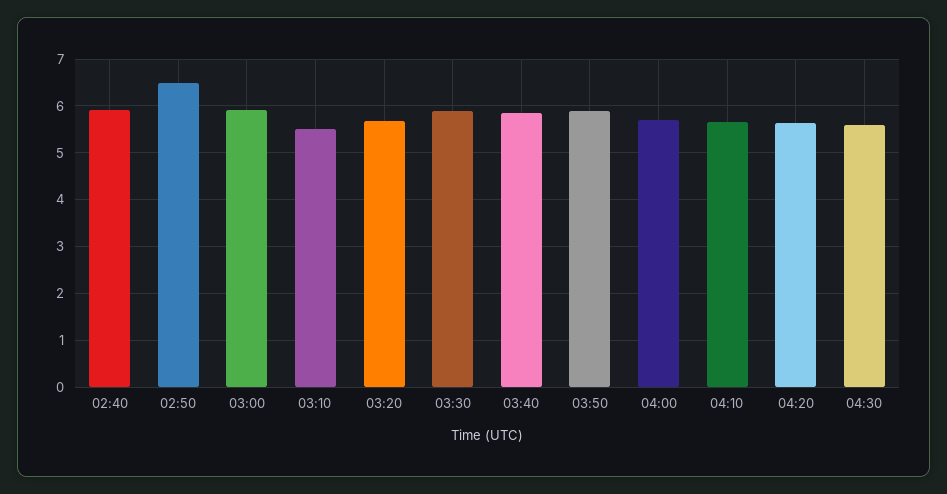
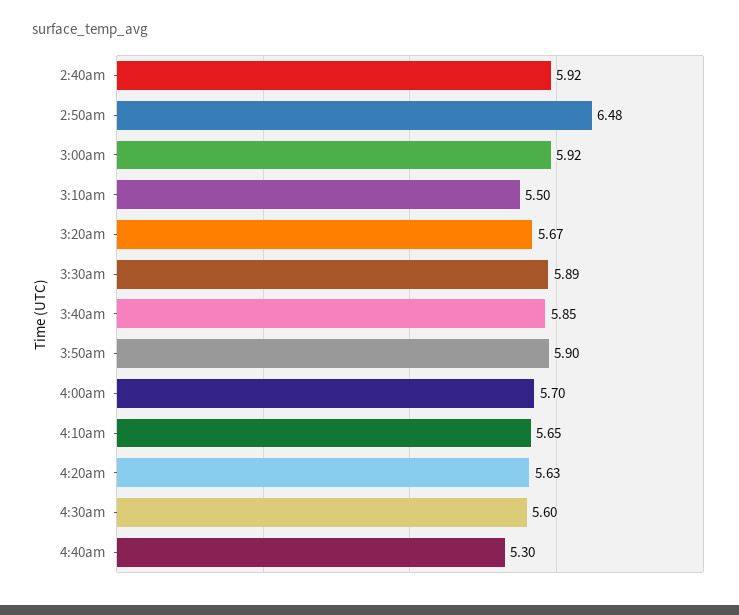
4:40am: none -> 5.3

